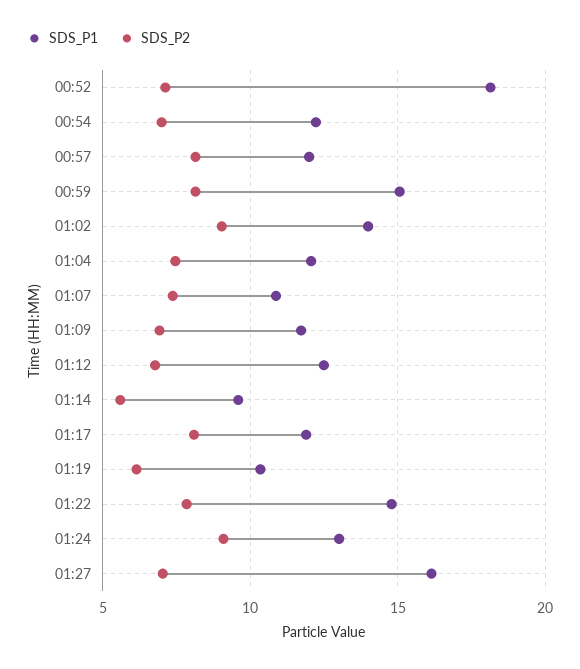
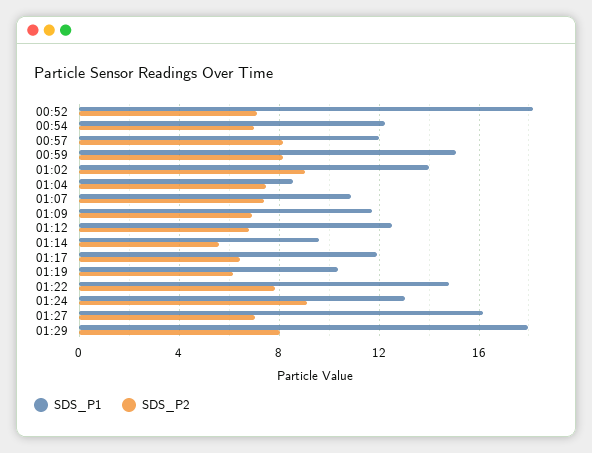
SDS_P1, 01:04: 12 -> 8.5
SDS_P2, 01:17: 8 -> 6.5
SDS_P1, 01:29: none -> 18
SDS_P2, 01:29: none -> 8

